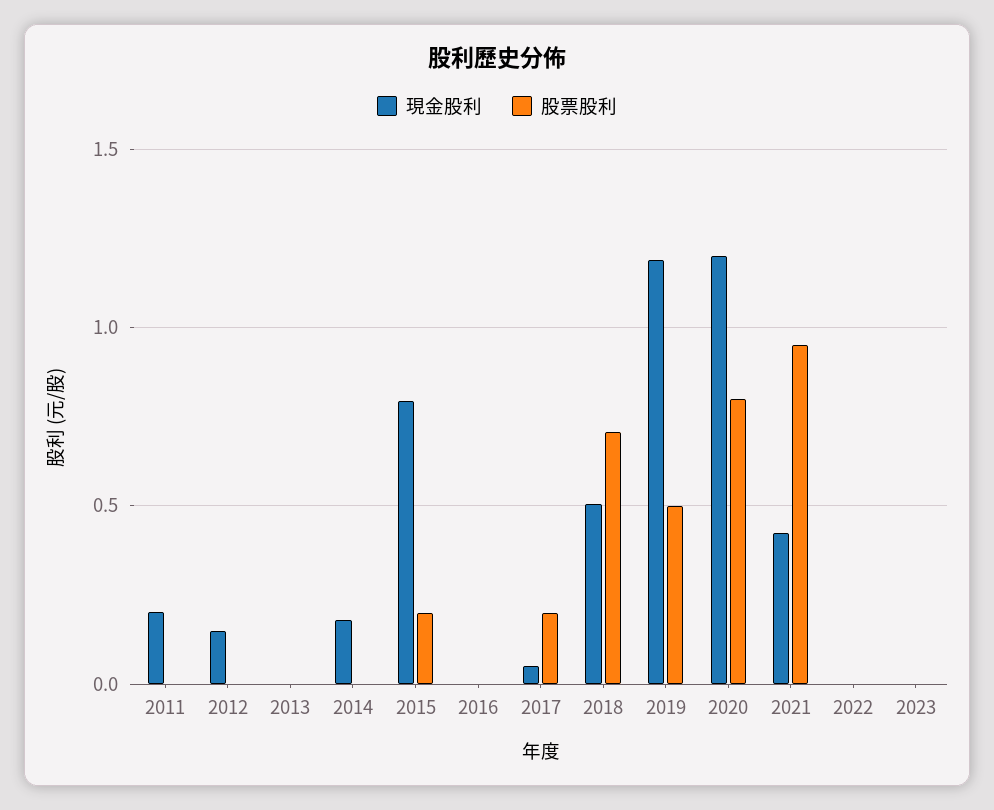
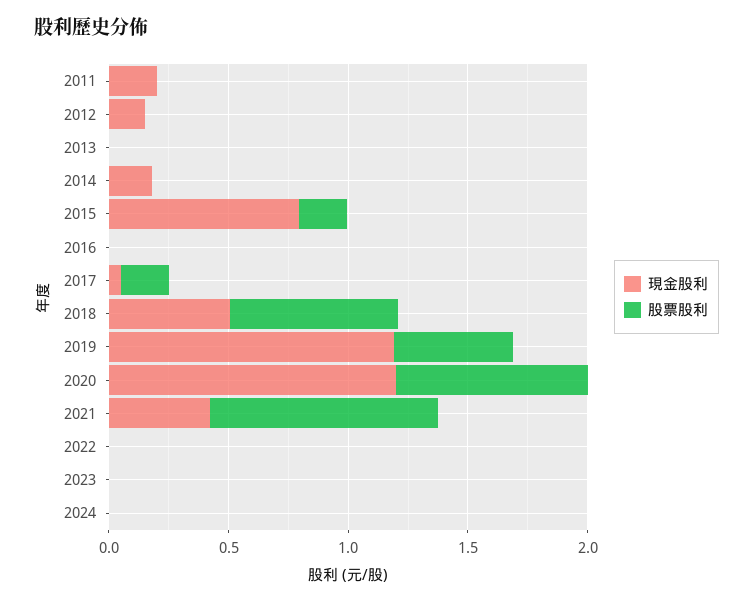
現金股利, 2024: none -> 0
股票股利, 2024: none -> 0

